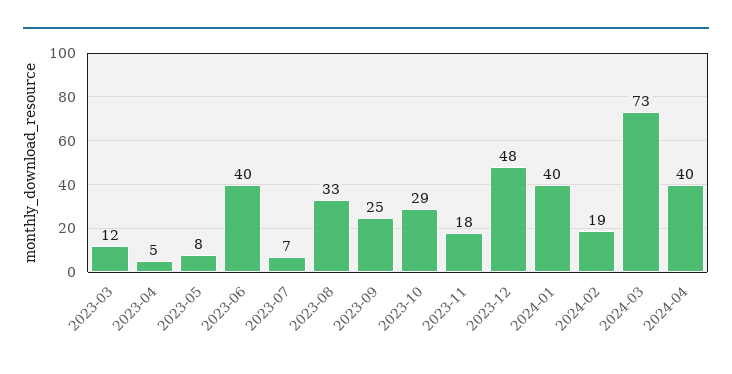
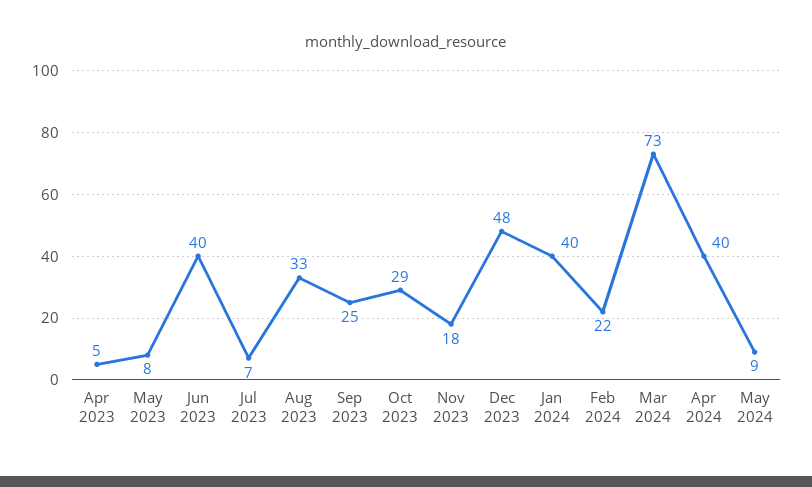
2023-03: 12 -> none
2024-02: 19 -> 22
May 2024: none -> 9

